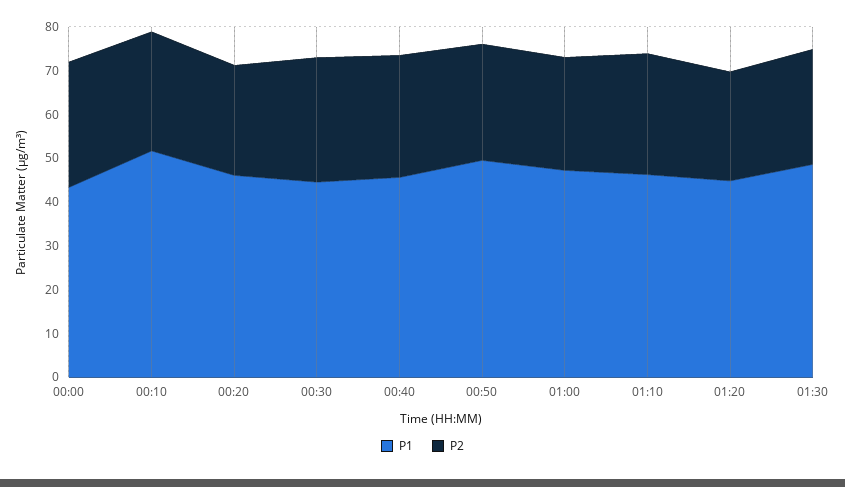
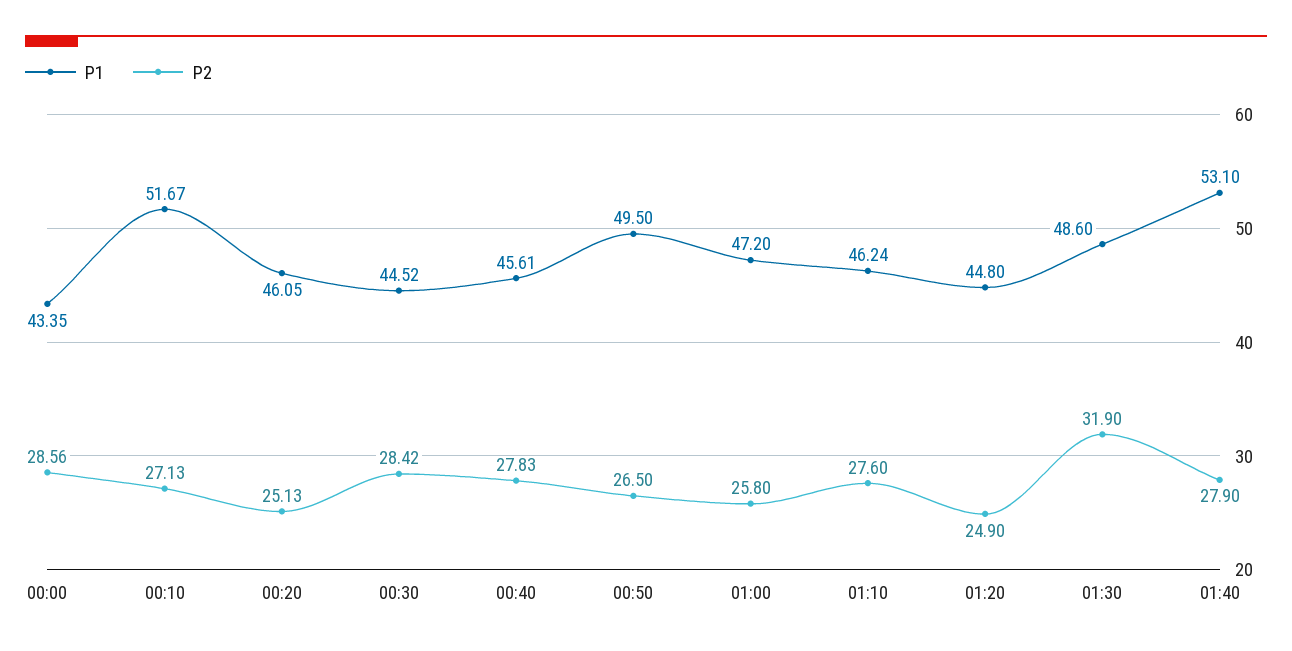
P2, 01:30: 26 -> 31.9
P1, 01:40: none -> 53.1
P2, 01:40: none -> 27.9

